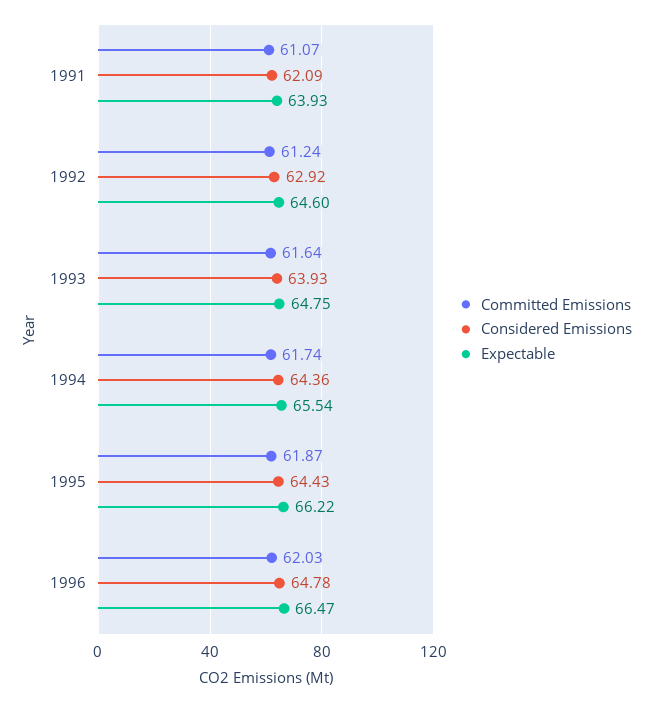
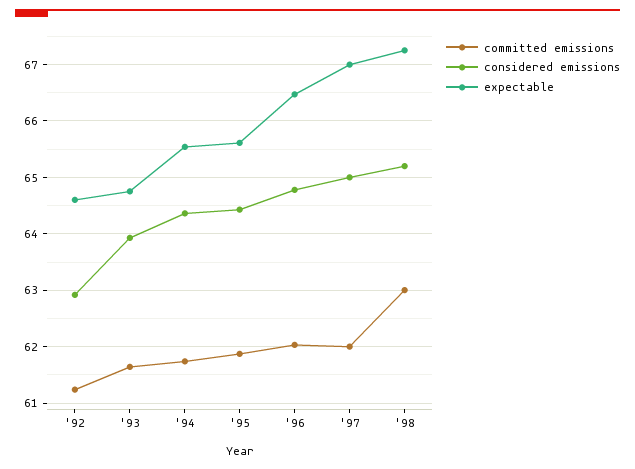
Committed Emissions, 1991: 61.07 -> none
Considered Emissions, 1991: 62.09 -> none
Expectable, 1991: 63.93 -> none
Expectable, 1995: 66.22 -> 65.6
Committed Emissions, '97: none -> 62
Considered Emissions, '97: none -> 65
Expectable, '97: none -> 67
Committed Emissions, '98: none -> 63
Considered Emissions, '98: none -> 65.2
Expectable, '98: none -> 67.2

